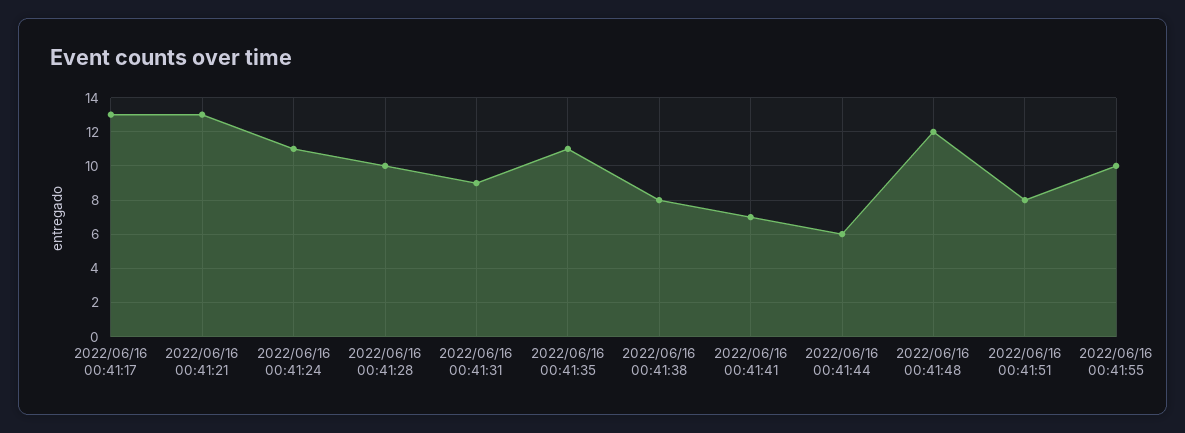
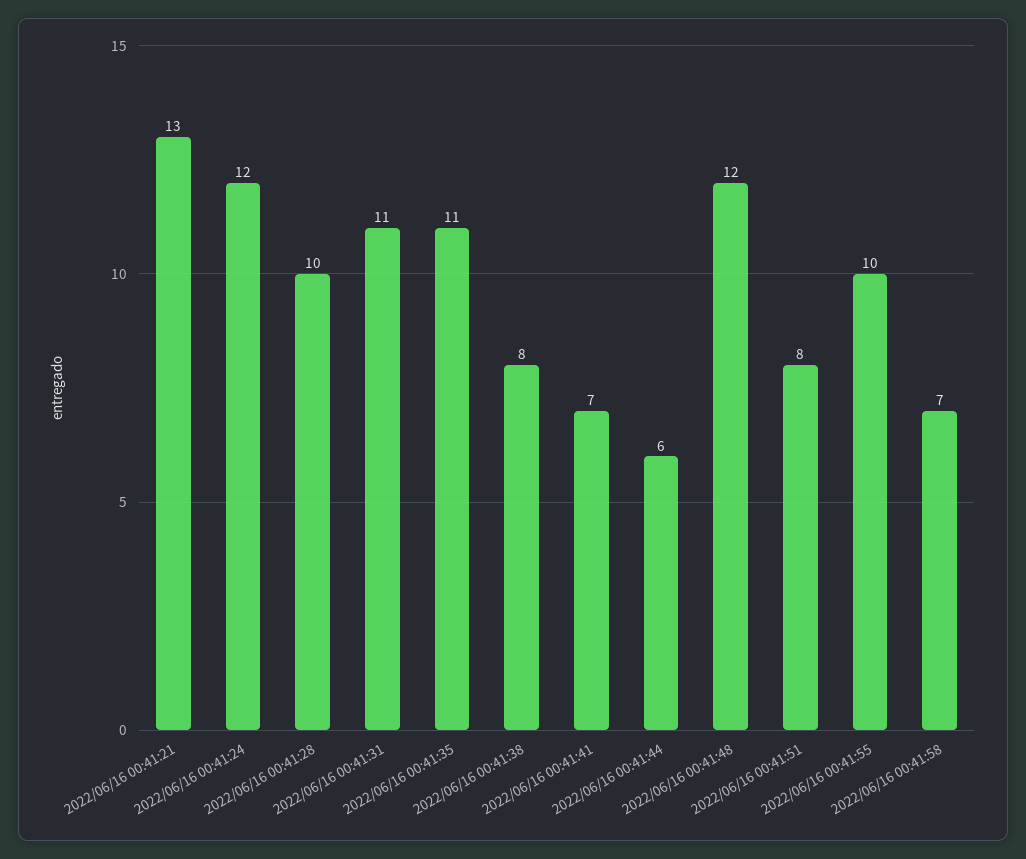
2022/06/16 00:41:17: 13 -> none
2022/06/16 00:41:24: 11 -> 12
2022/06/16 00:41:31: 9 -> 11
2022/06/16 00:41:58: none -> 7

